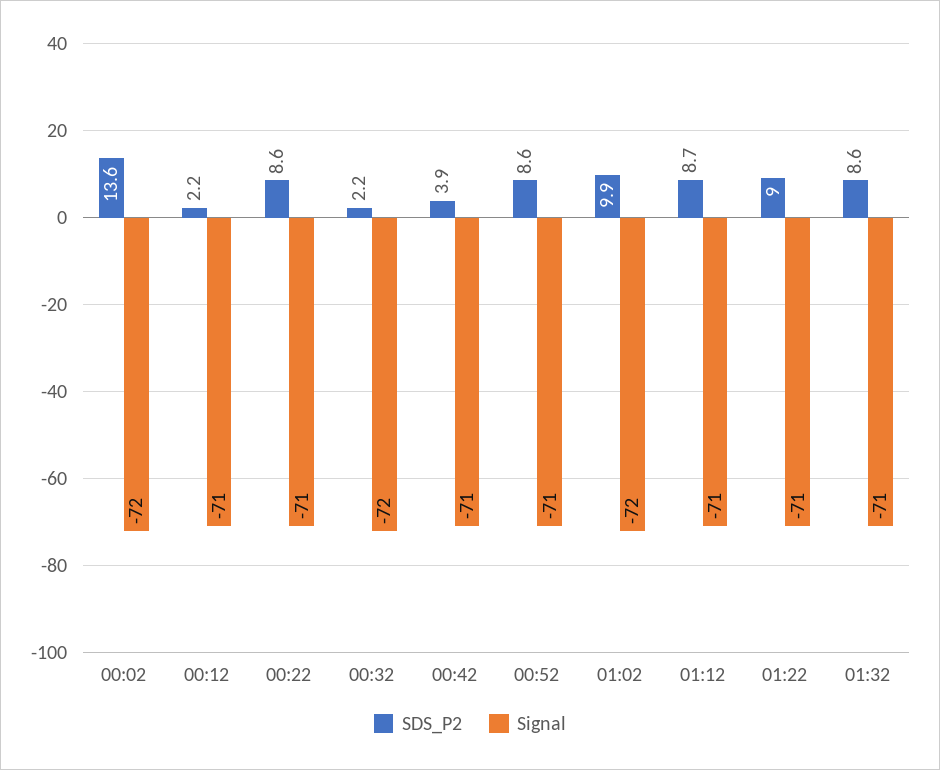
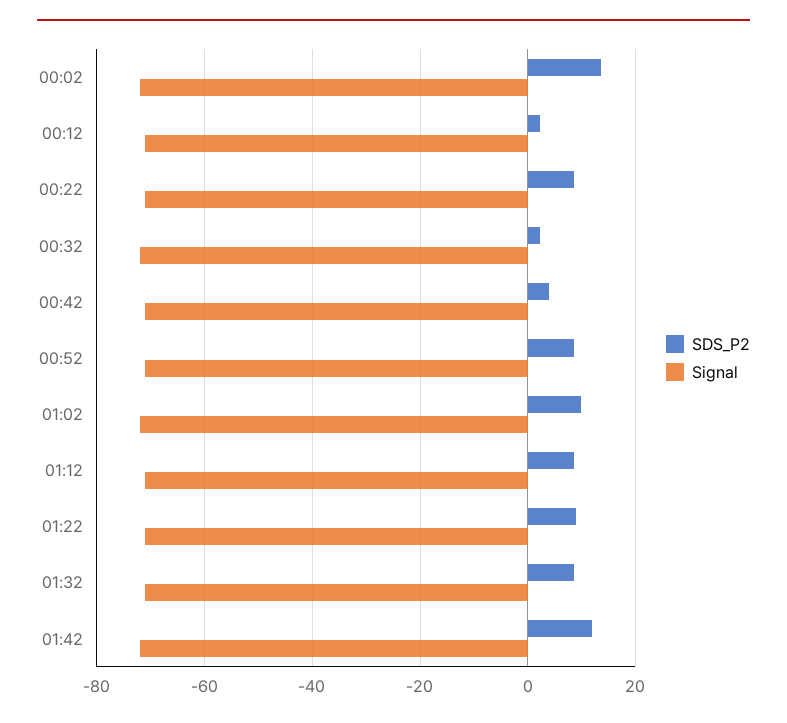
SDS_P2, 01:42: none -> 12
Signal, 01:42: none -> -72

